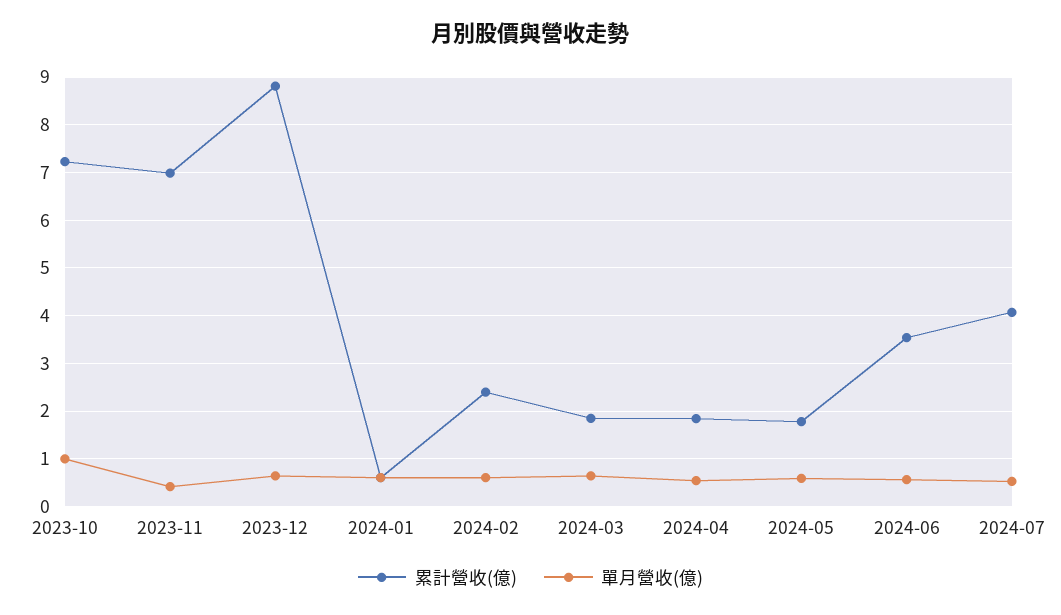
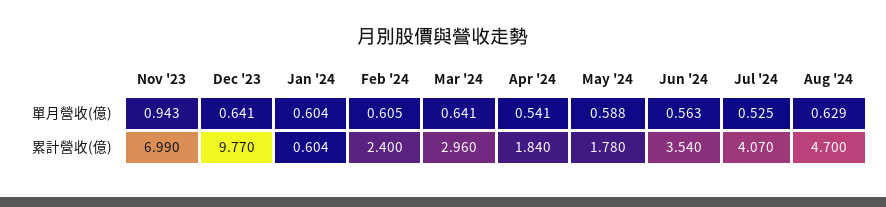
累計營收(億), 2023-10: 7.2 -> none
單月營收(億), 2023-10: 1 -> none
單月營收(億), 2023-11: 0.4 -> 0.943
累計營收(億), 2023-12: 8.8 -> 9.77
累計營收(億), 2024-03: 1.8 -> 2.96
單月營收(億), Aug '24: none -> 0.629
累計營收(億), Aug '24: none -> 4.7

